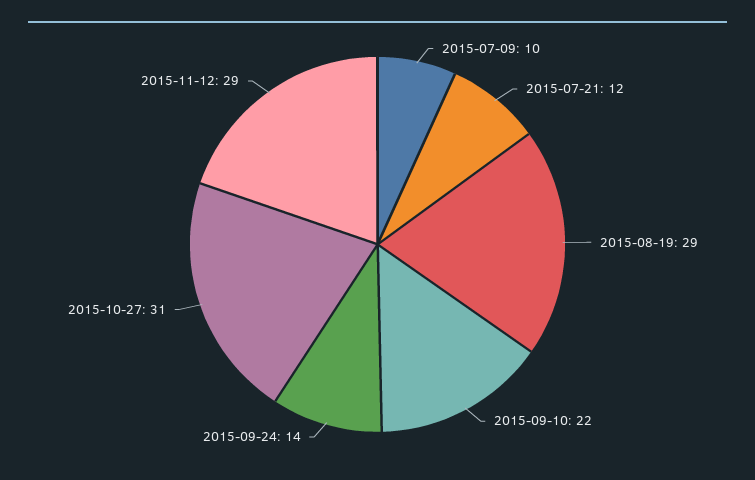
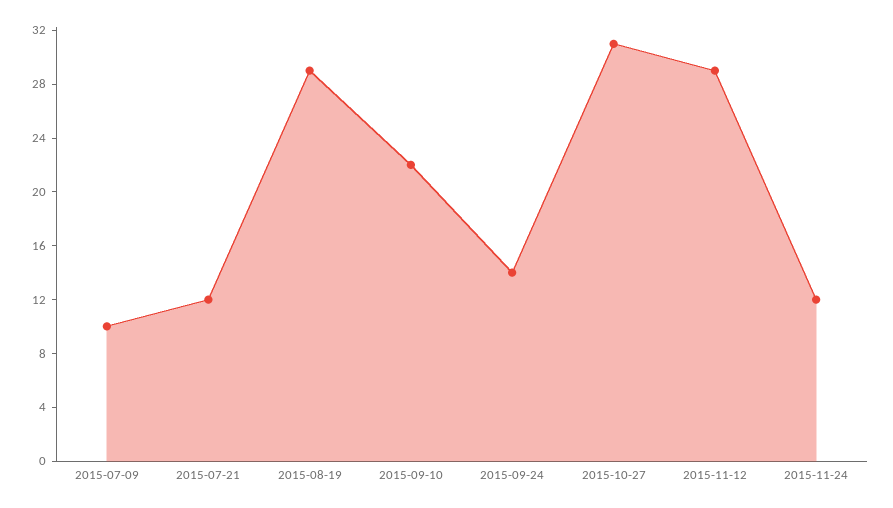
2015-11-24: none -> 12

